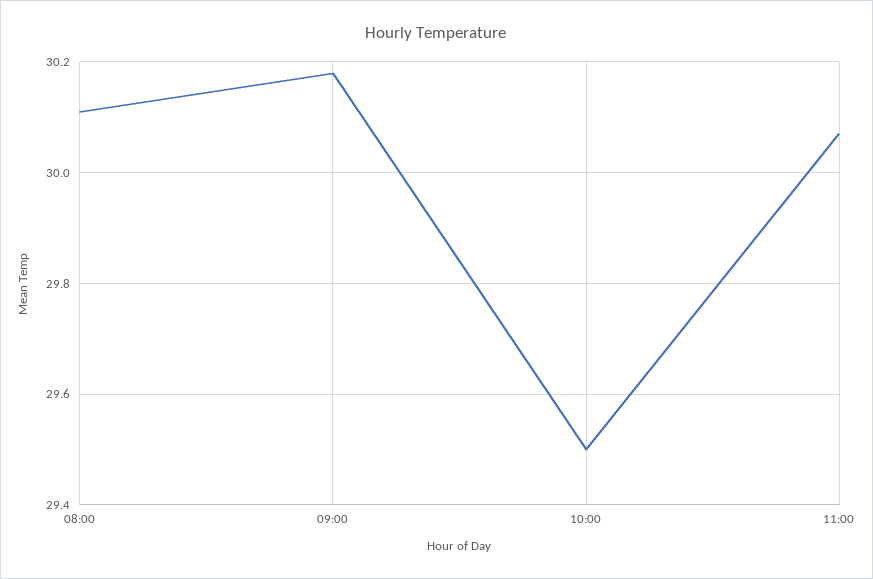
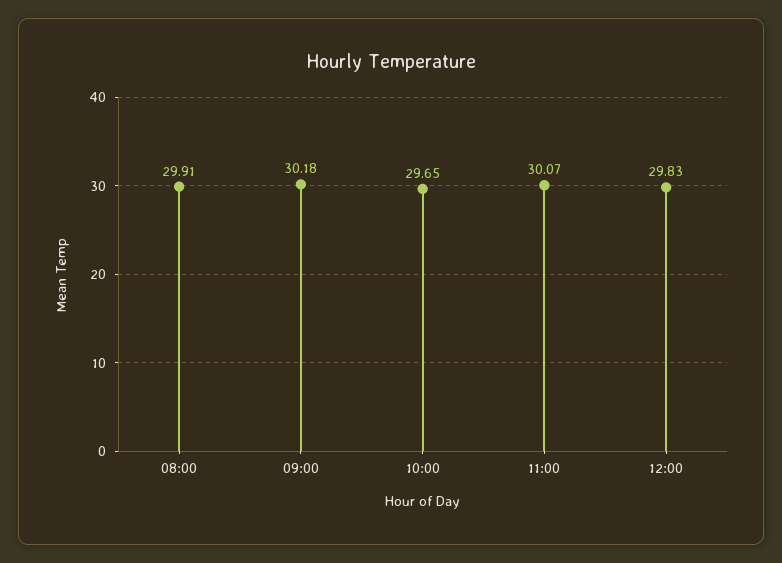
08:00: 30.1 -> 29.91
10:00: 29.5 -> 29.65
12:00: none -> 29.83

